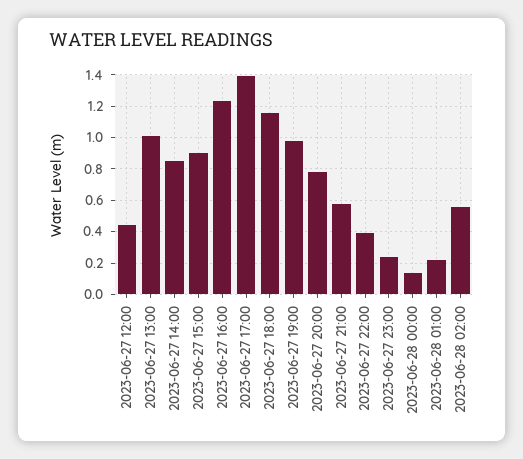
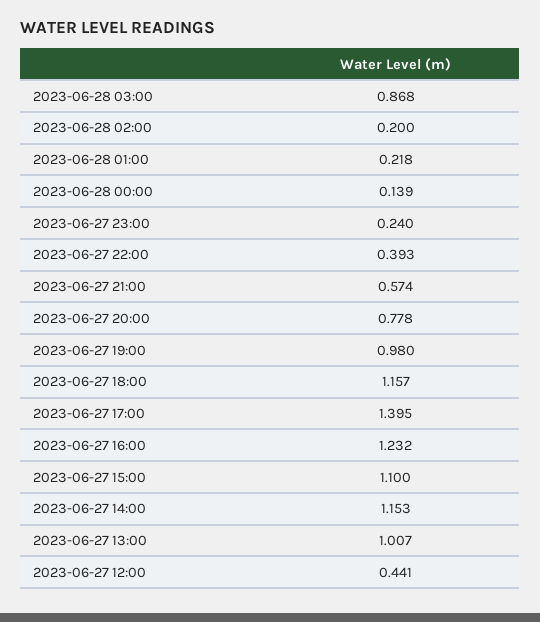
2023-06-27 14:00: 0.85 -> 1.153
2023-06-27 15:00: 0.9 -> 1.1
2023-06-28 02:00: 0.55 -> 0.2
2023-06-28 03:00: none -> 0.868

